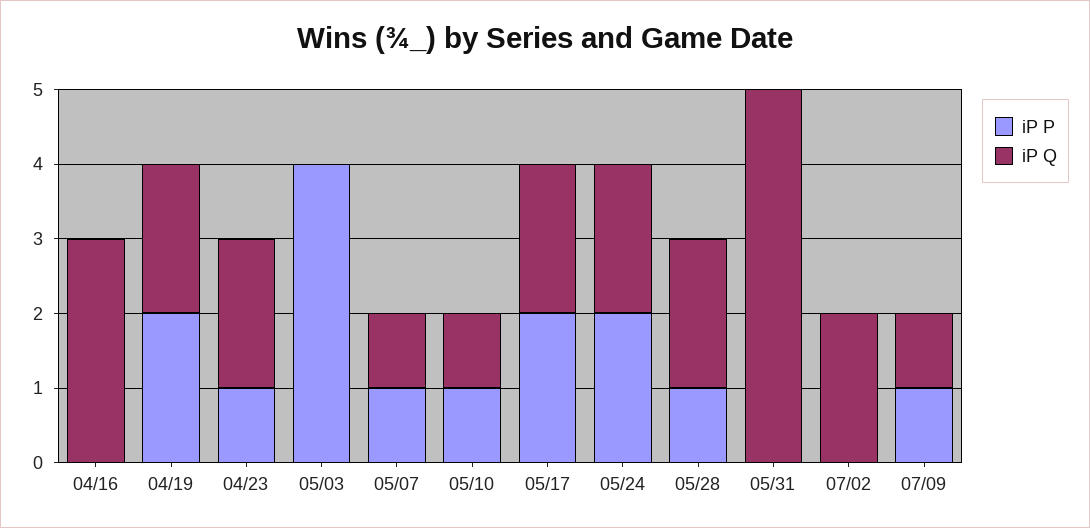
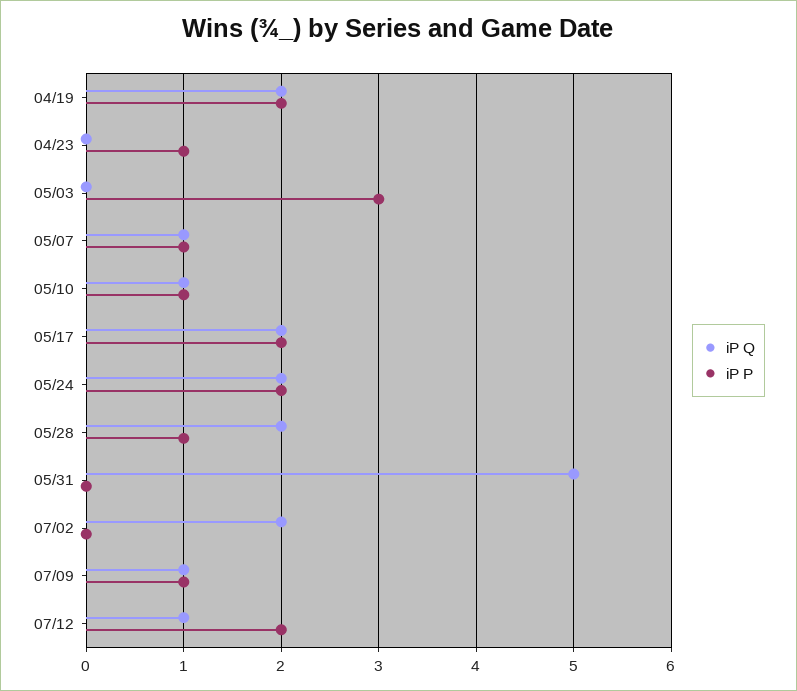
iP P, 04/16: 0 -> none
iP Q, 04/16: 3 -> none
iP Q, 04/23: 2 -> 0
iP P, 05/03: 4 -> 3
iP Q, 07/12: none -> 1
iP P, 07/12: none -> 2

